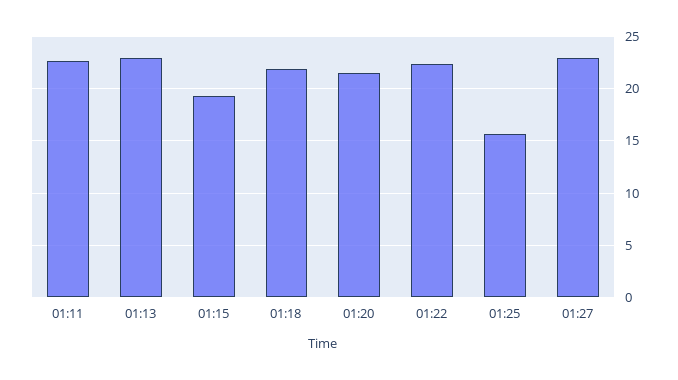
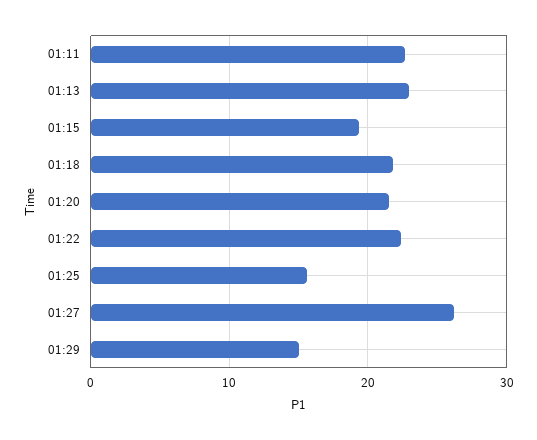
01:27: 23 -> 26
01:29: none -> 15

